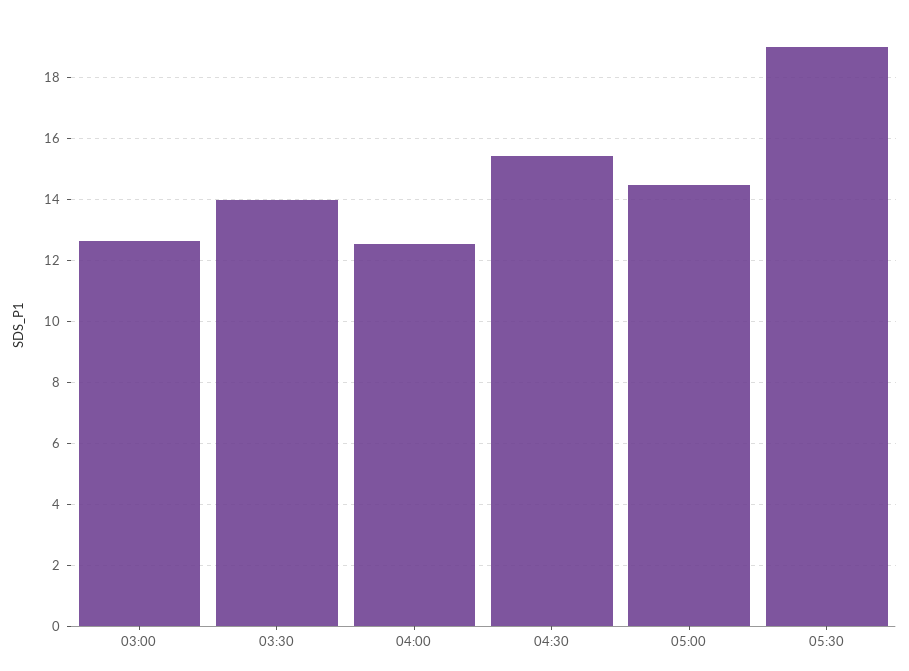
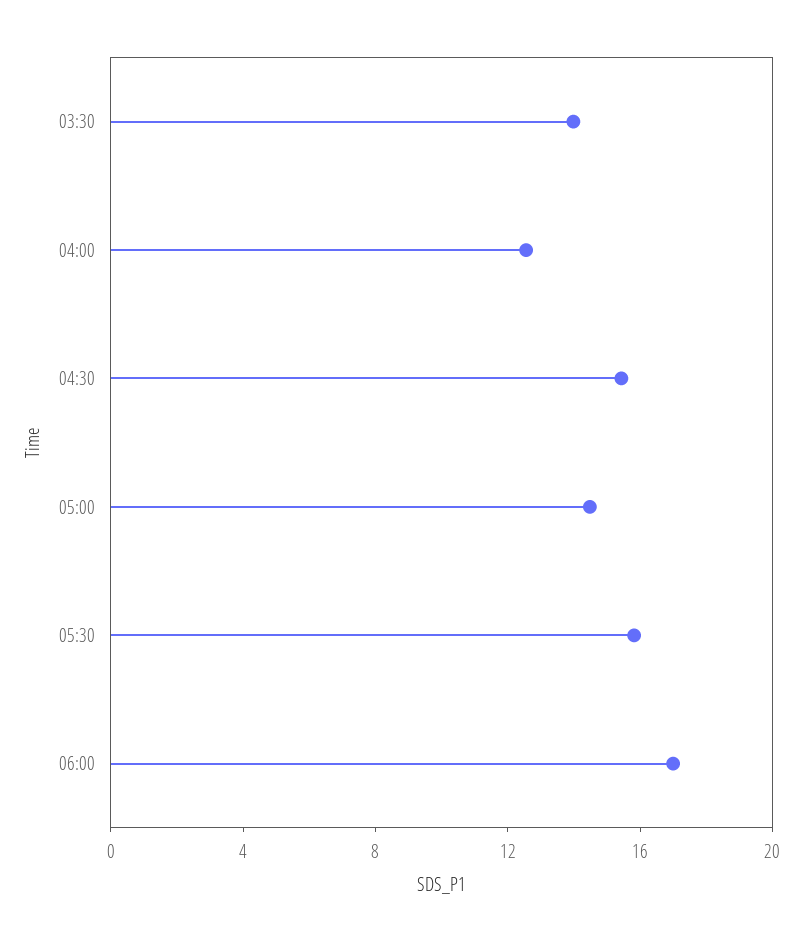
03:00: 12.6 -> none
05:30: 19 -> 16
06:00: none -> 17

